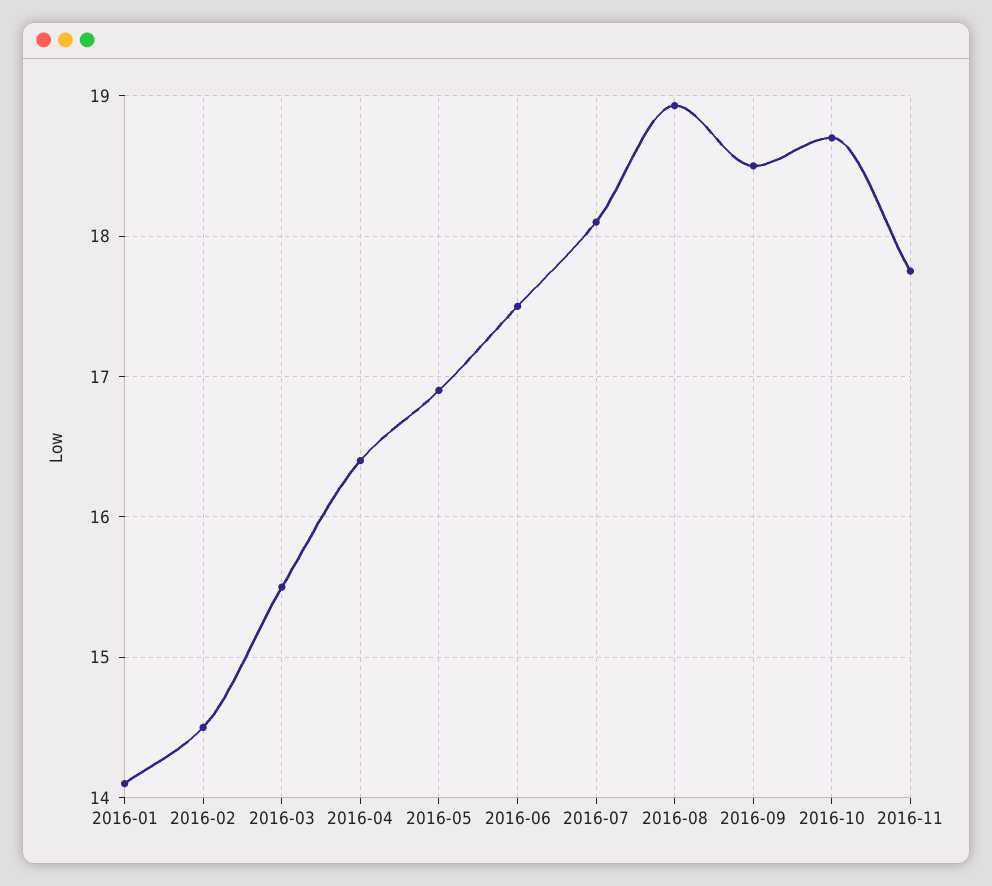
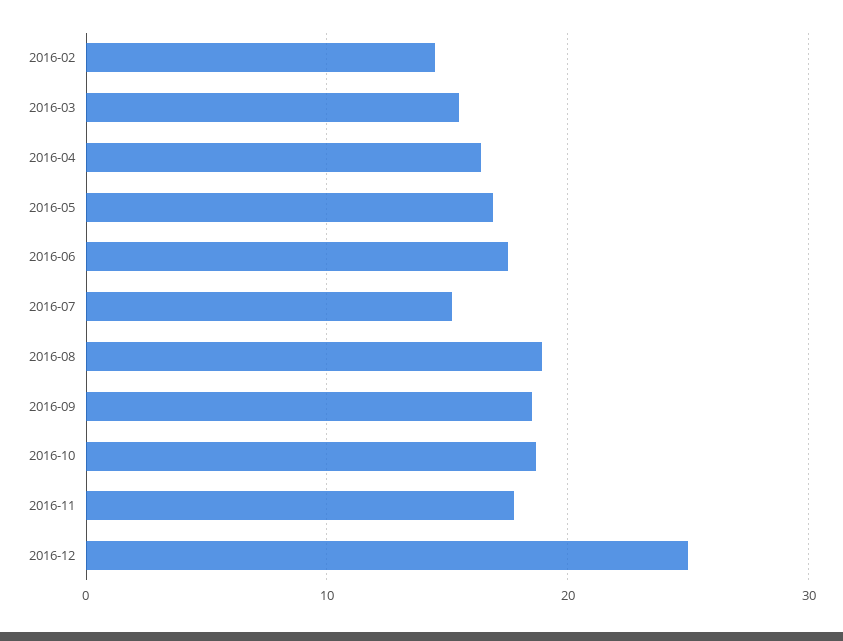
2016-01: 14.1 -> none
2016-07: 18.1 -> 15
2016-12: none -> 25

